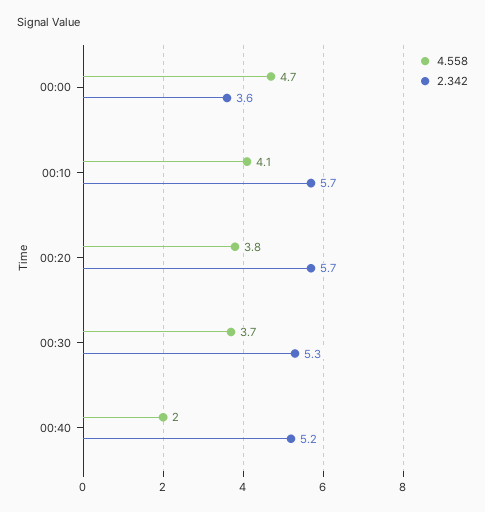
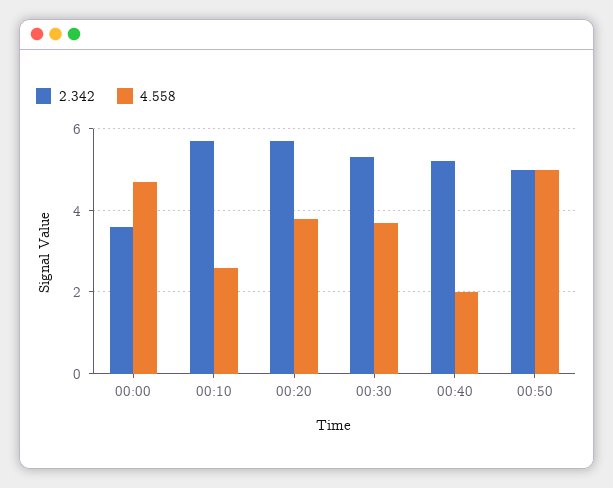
4.558, 00:10: 4.1 -> 2.5
2.342, 00:50: none -> 5
4.558, 00:50: none -> 5

